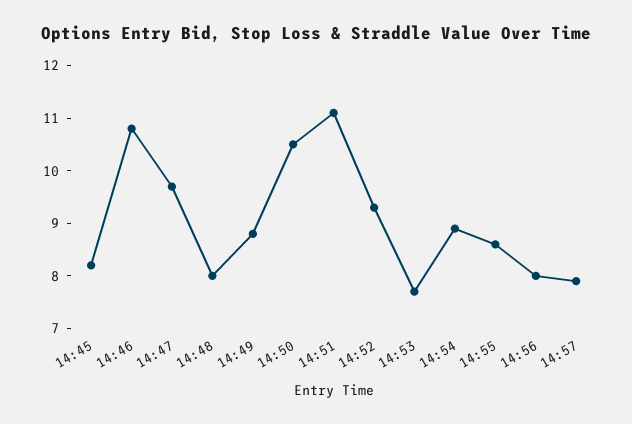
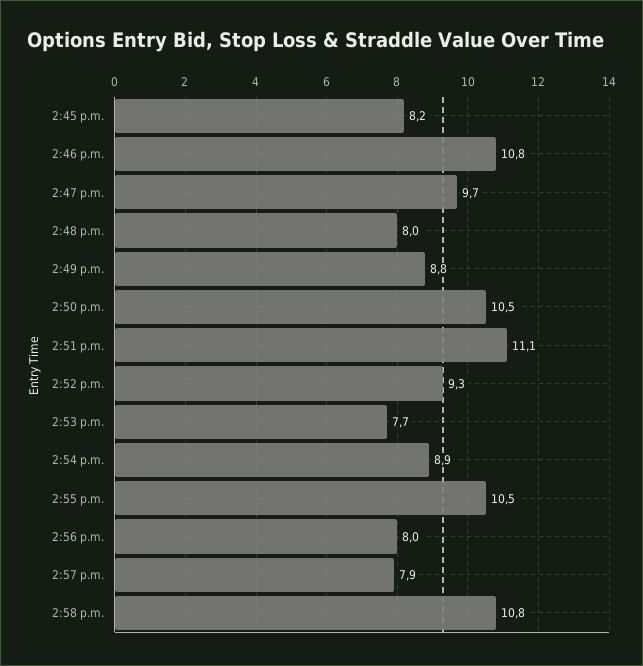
14:55: 8.5 -> 10.5
2:58 p.m.: none -> 10.8

